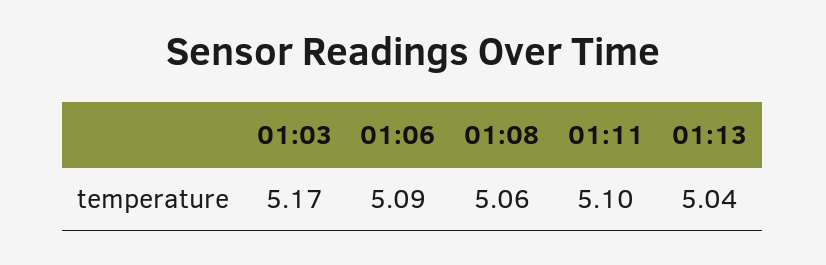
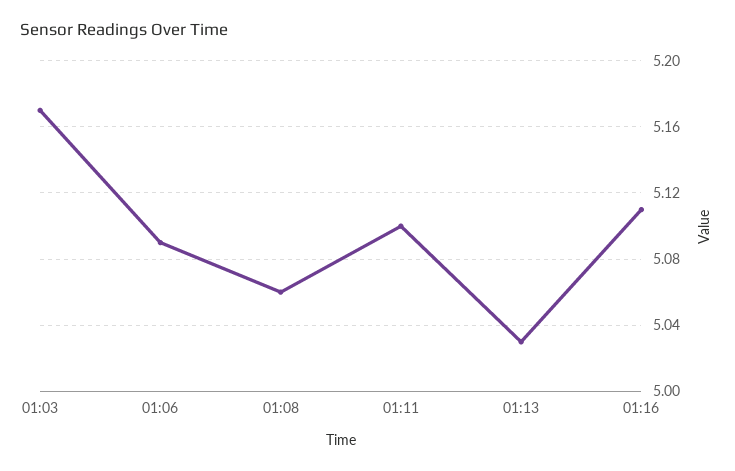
01:13: 5.04 -> 5.03
01:16: none -> 5.11

